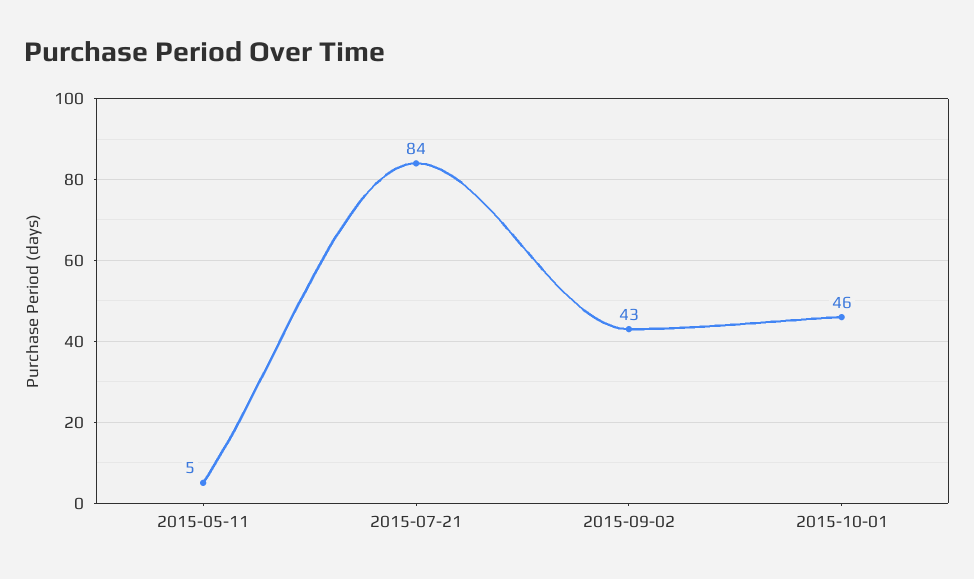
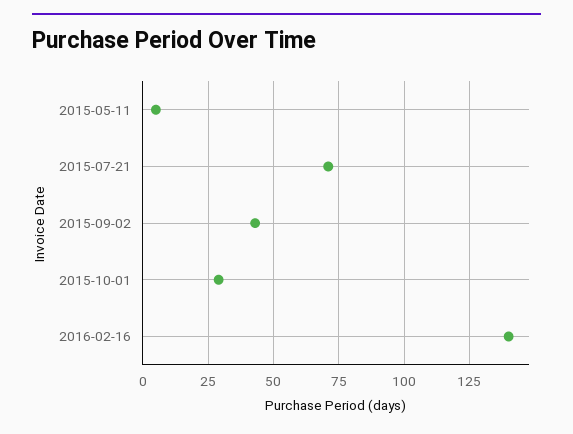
2015-07-21: 84 -> 70
2015-10-01: 46 -> 30
2016-02-16: none -> 140

